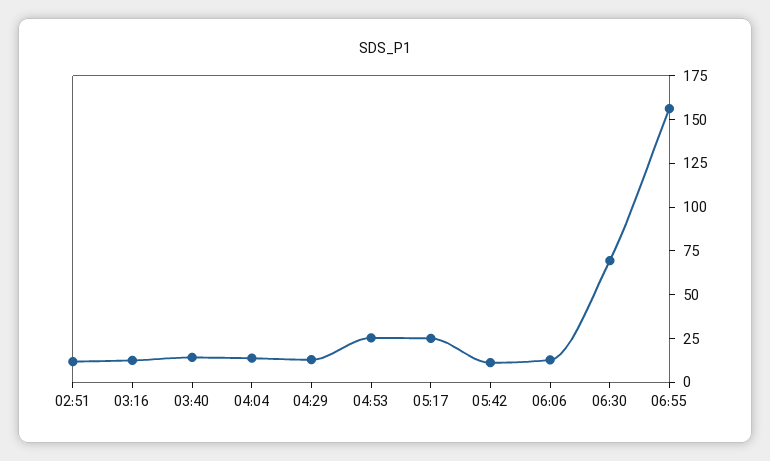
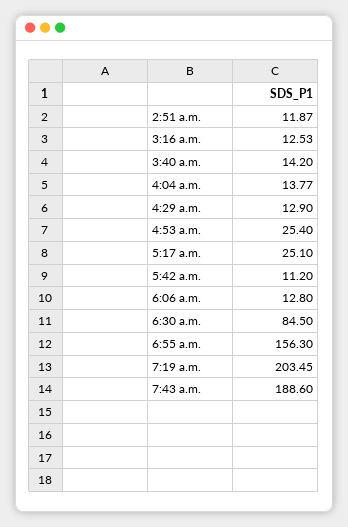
06:30: 70 -> 84.5
7:19 a.m.: none -> 203.45
7:43 a.m.: none -> 188.6

